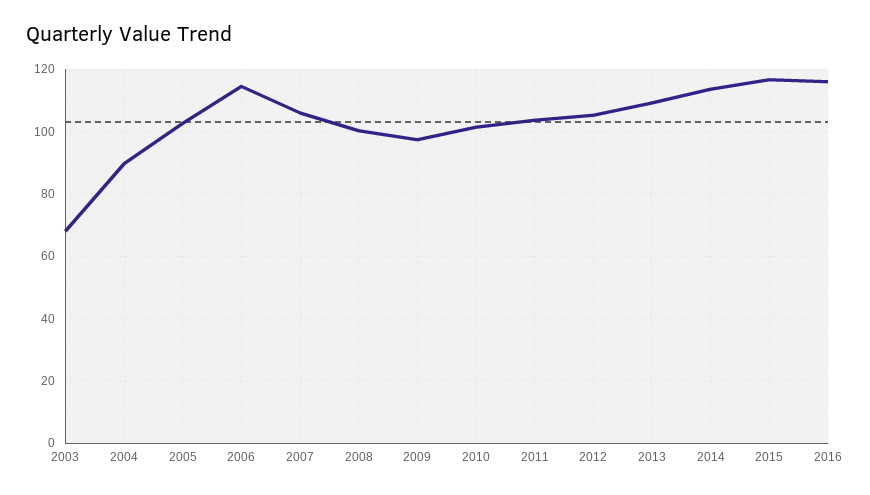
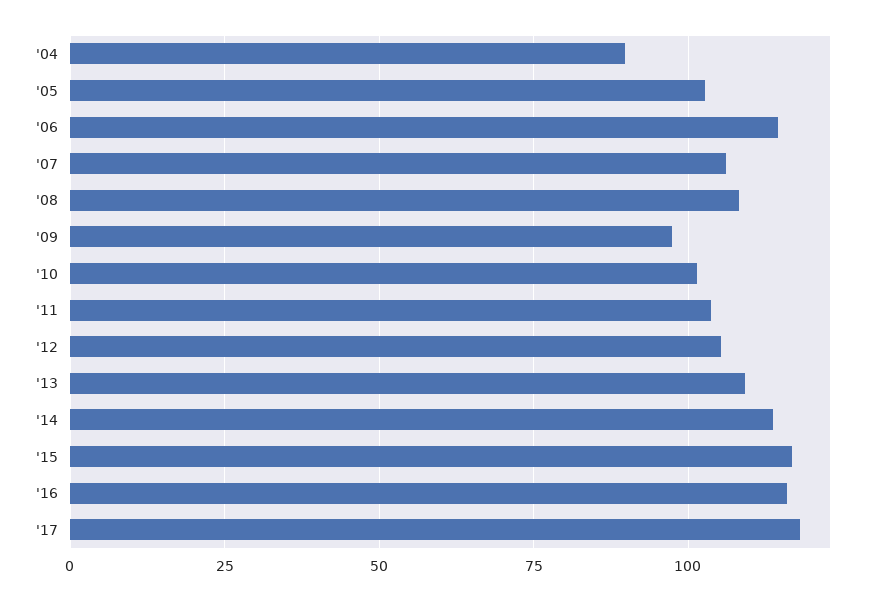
2003: 68 -> none
2008: 100 -> 107.5
'17: none -> 117.5

